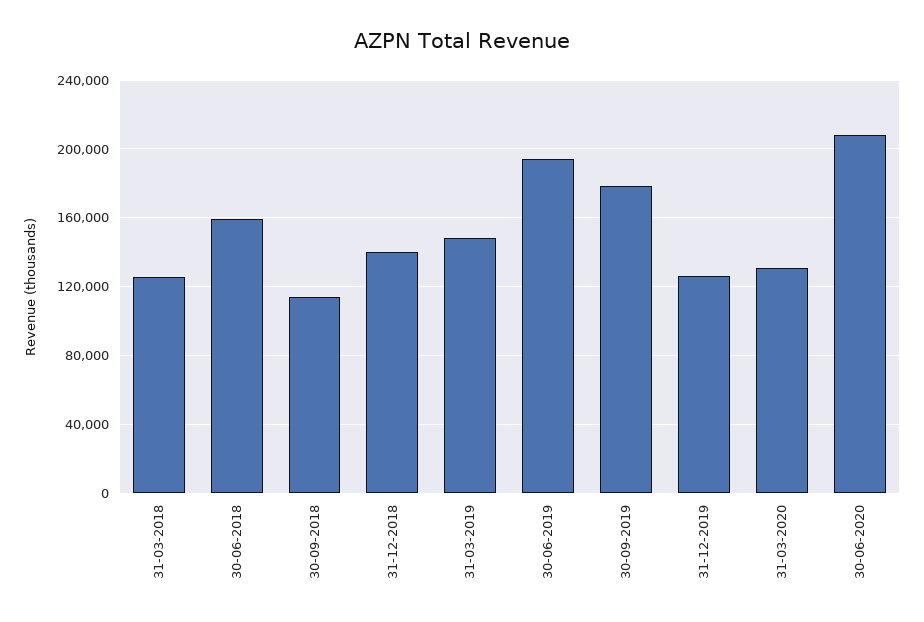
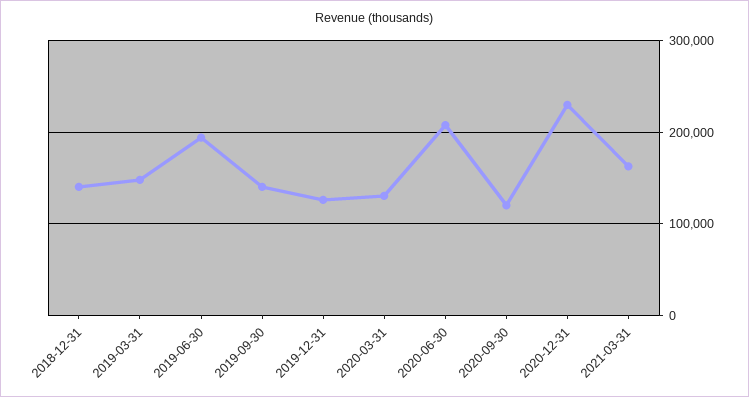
31-03-2018: 125000 -> none
30-06-2018: 160000 -> none
30-09-2018: 115000 -> none
30-09-2019: 180000 -> 140000
2020-09-30: none -> 120000
2020-12-31: none -> 230000
2021-03-31: none -> 160000

